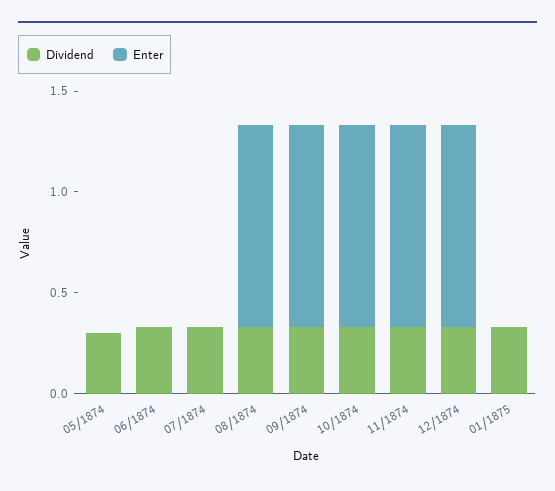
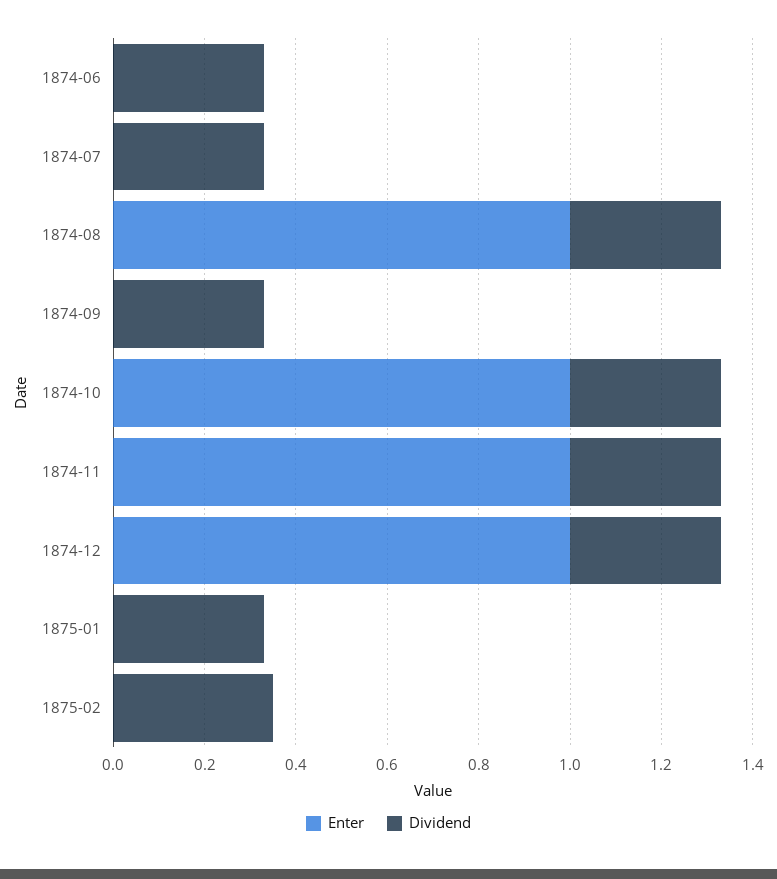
Dividend, 05/1874: 0.3 -> none
Enter, 05/1874: 0 -> none
Enter, 09/1874: 1 -> 0
Enter, 1875-02: none -> 0
Dividend, 1875-02: none -> 0.35

